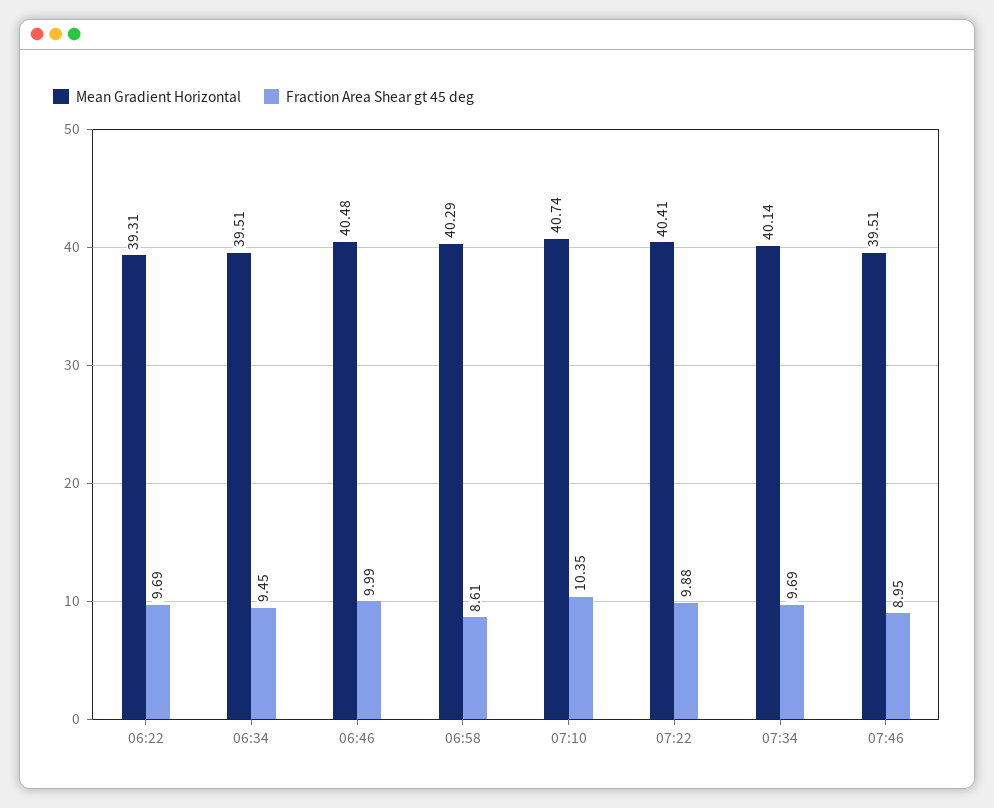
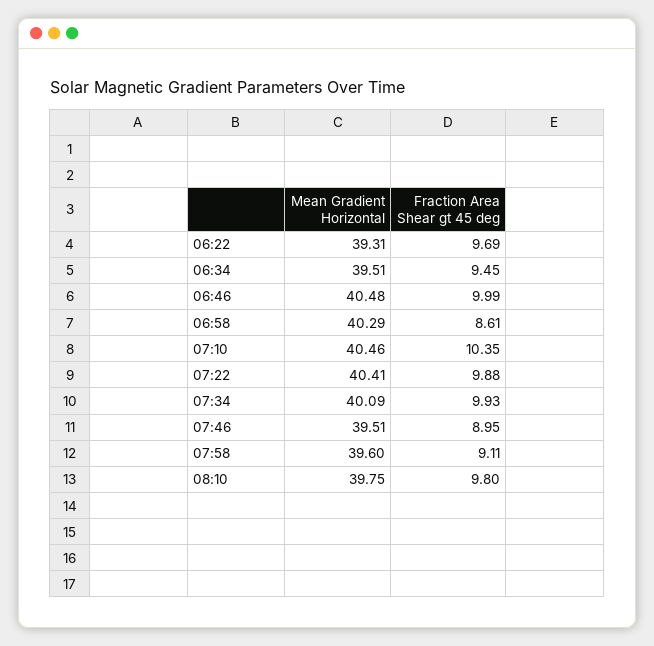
Mean Gradient Horizontal, 07:10: 40.74 -> 40.46
Mean Gradient Horizontal, 07:34: 40.14 -> 40.09
Fraction Area Shear gt 45 deg, 07:34: 9.69 -> 9.93
Mean Gradient Horizontal, 07:58: none -> 39.6
Fraction Area Shear gt 45 deg, 07:58: none -> 9.11
Mean Gradient Horizontal, 08:10: none -> 39.75
Fraction Area Shear gt 45 deg, 08:10: none -> 9.8

